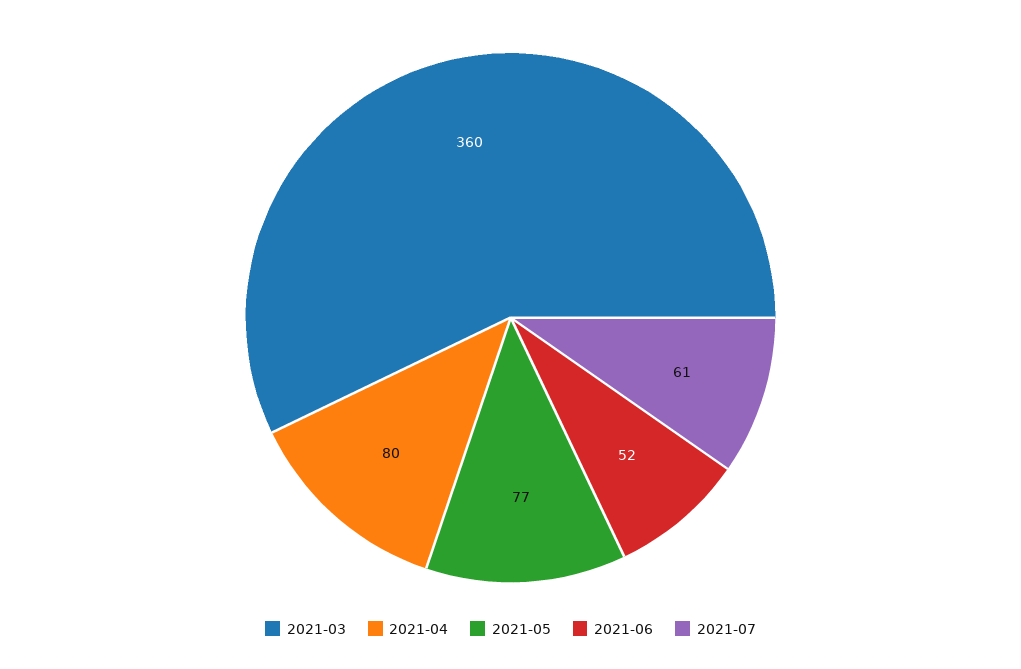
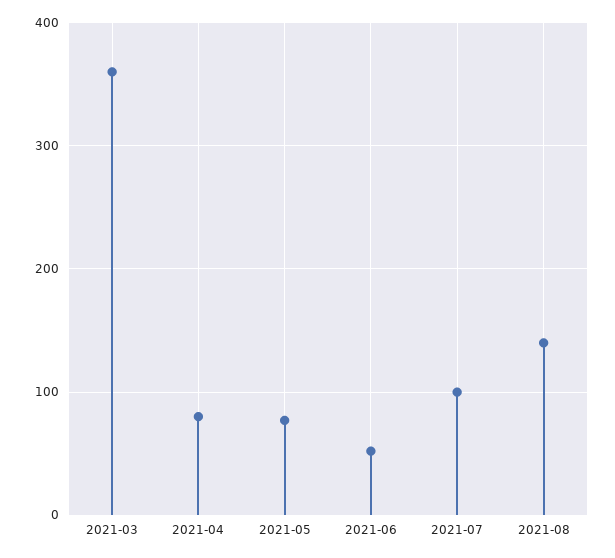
2021-07: 61 -> 100
2021-08: none -> 140

